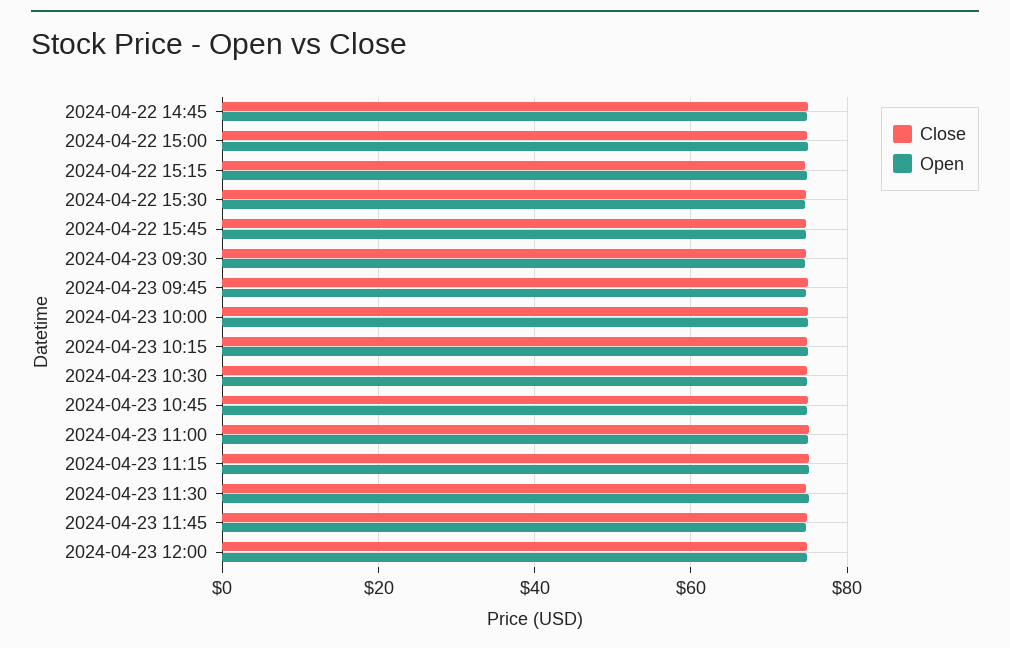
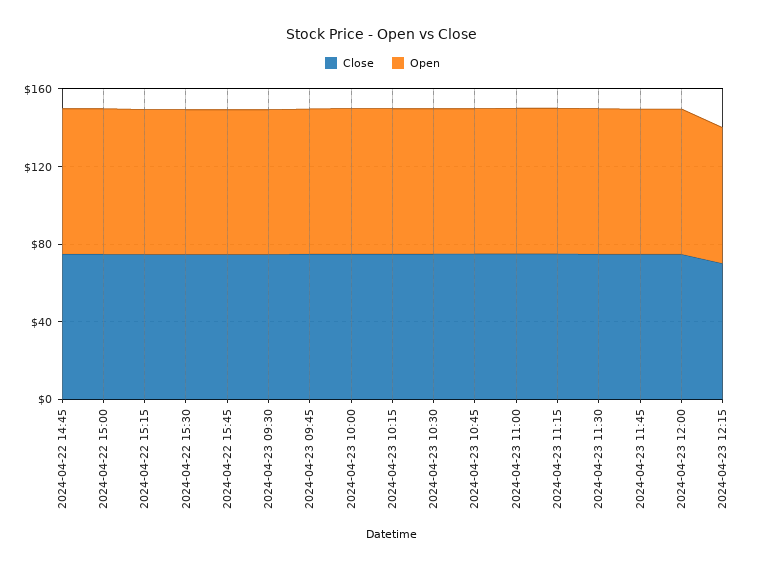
Close, 2024-04-23 12:15: none -> 70
Open, 2024-04-23 12:15: none -> 70

